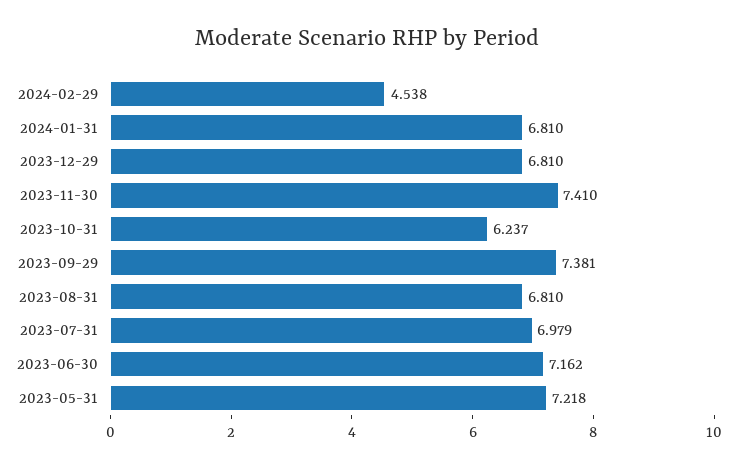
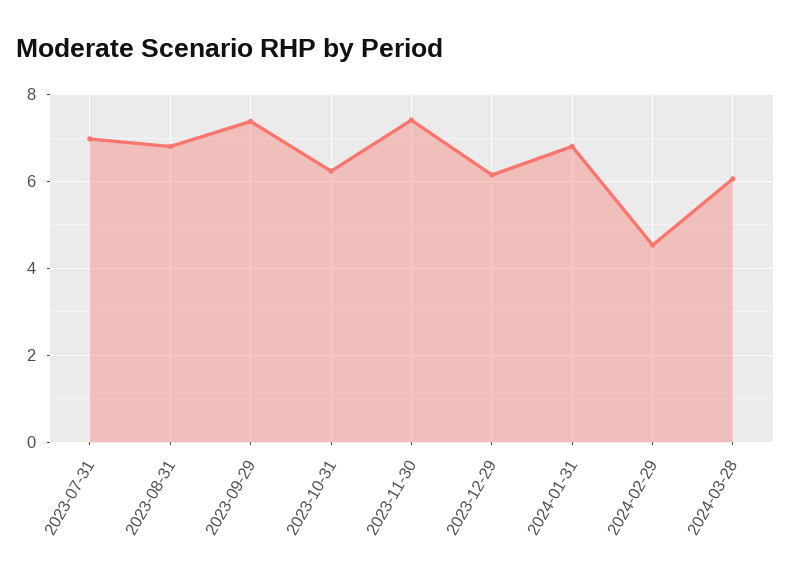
2023-12-29: 6.81 -> 6.2
2023-06-30: 7.162 -> none
2023-05-31: 7.218 -> none
2024-03-28: none -> 6

